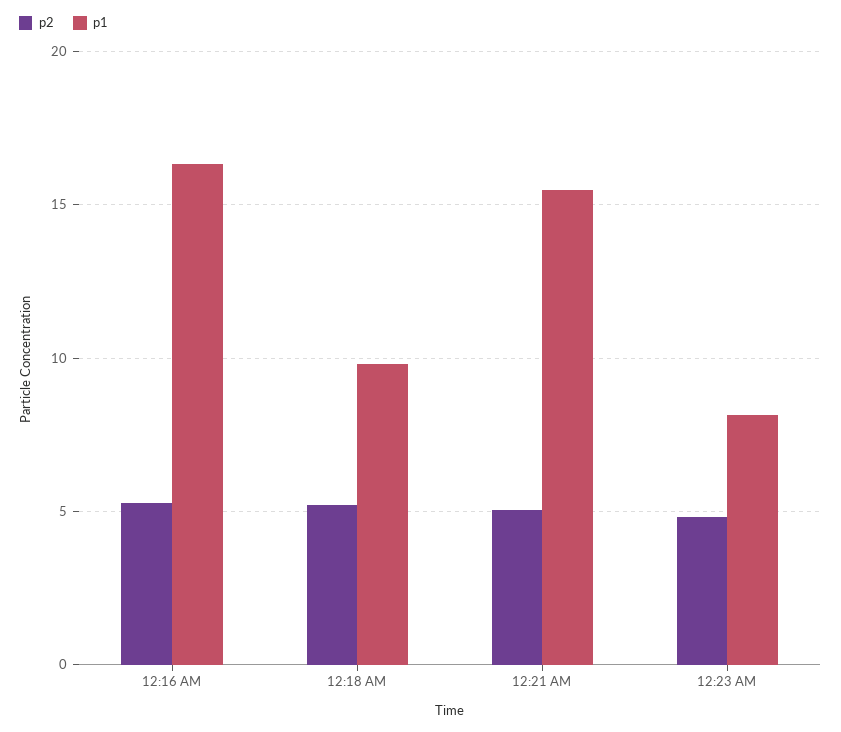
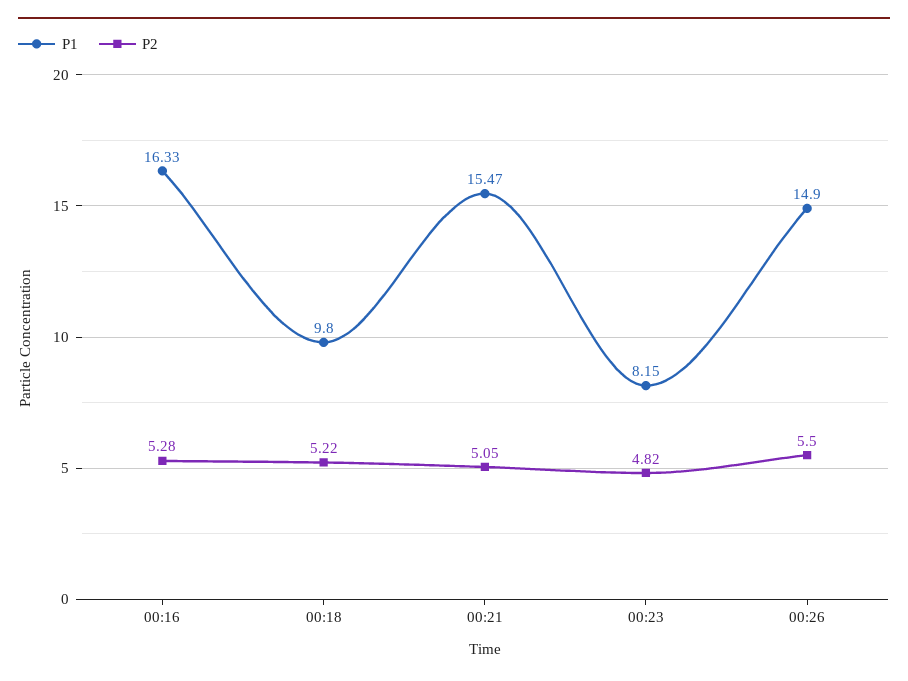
p1, 00:26: none -> 14.9
p2, 00:26: none -> 5.5

